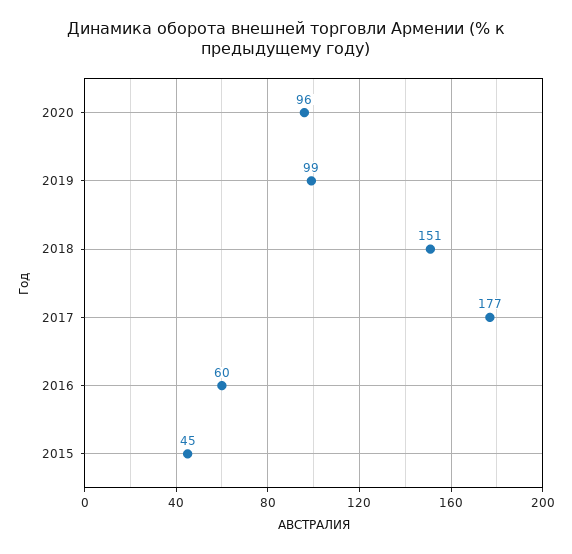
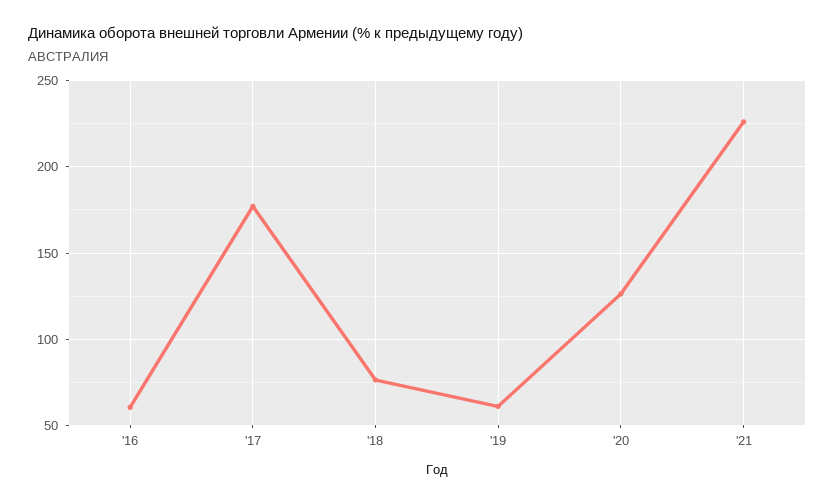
2020: 96 -> 125
2019: 99 -> 60
2018: 151 -> 75
2015: 45 -> none
'21: none -> 225

